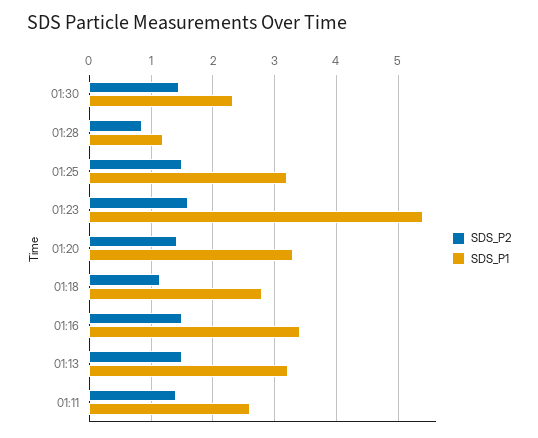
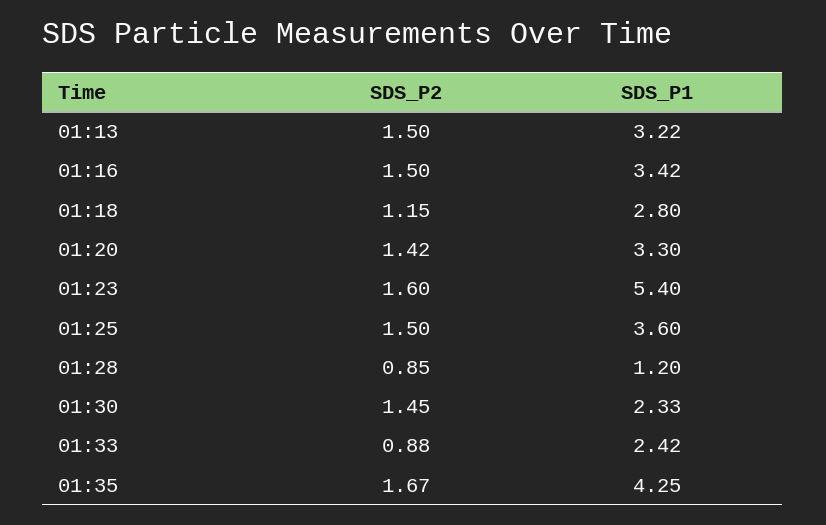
SDS_P1, 01:25: 3.2 -> 3.6
SDS_P2, 01:11: 1.4 -> none
SDS_P1, 01:11: 2.6 -> none
SDS_P2, 01:33: none -> 0.88
SDS_P1, 01:33: none -> 2.42
SDS_P2, 01:35: none -> 1.67
SDS_P1, 01:35: none -> 4.25

